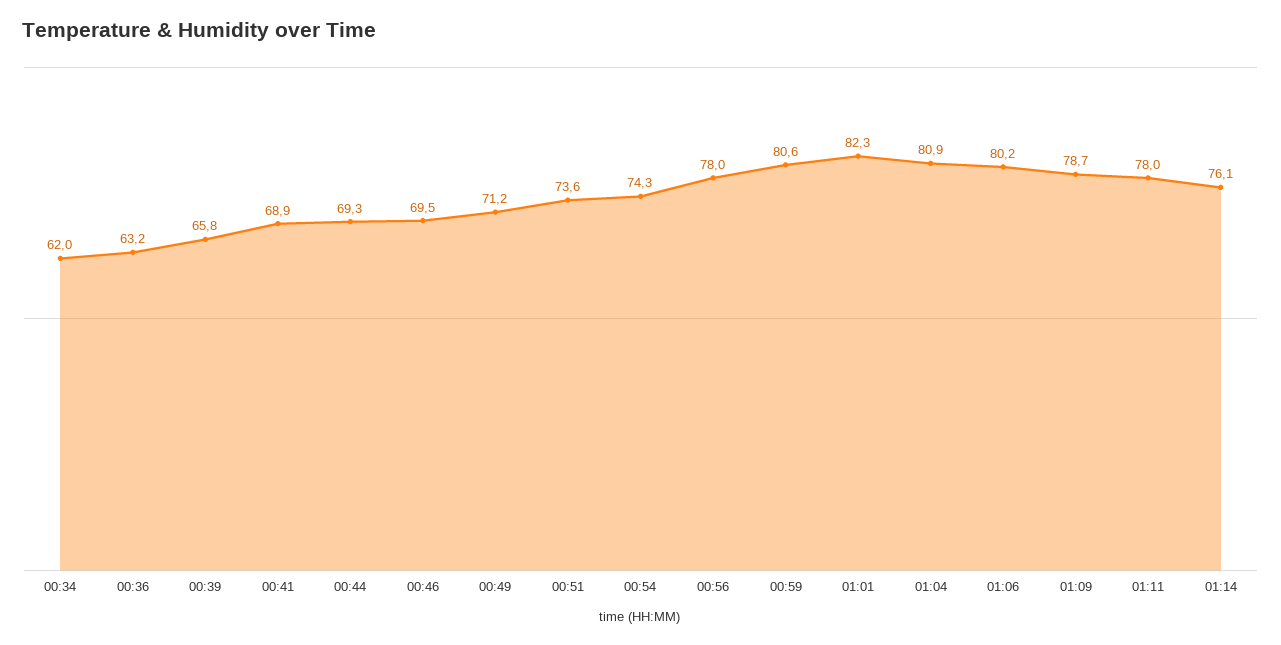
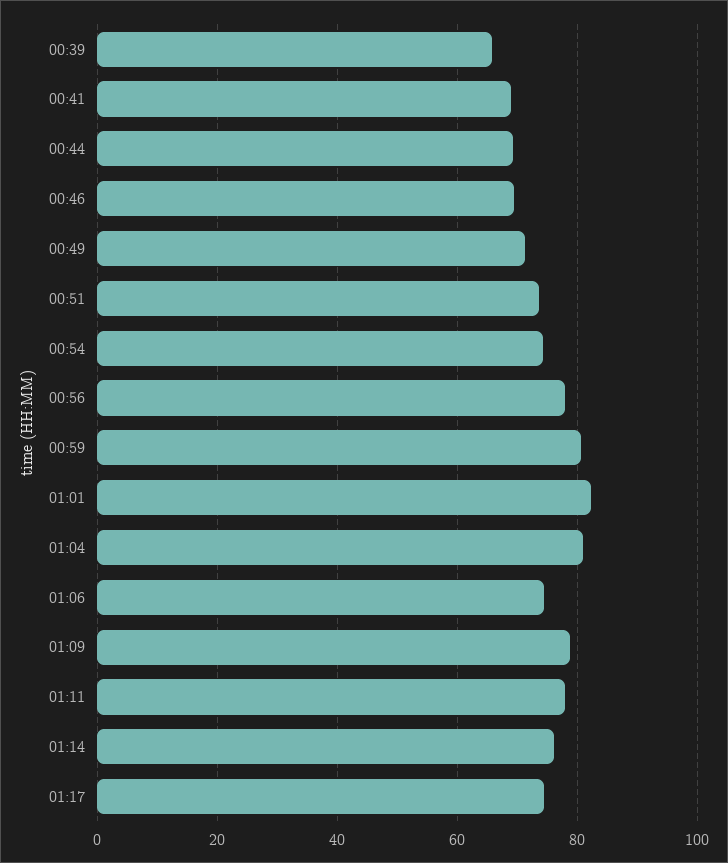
00:34: 62 -> none
00:36: 63.2 -> none
01:06: 80.2 -> 74
01:17: none -> 74

